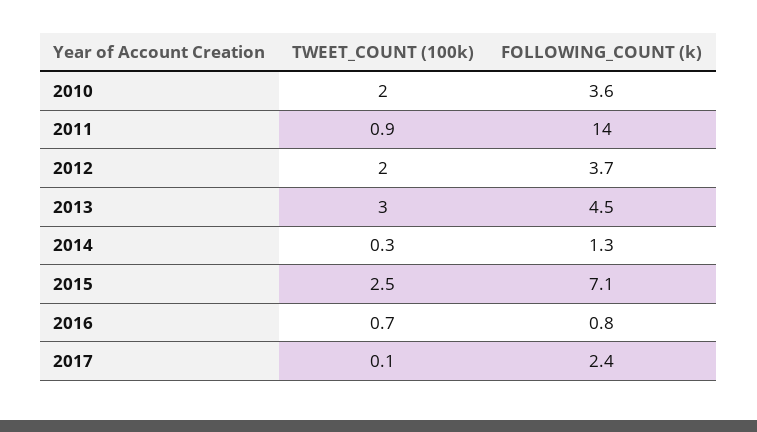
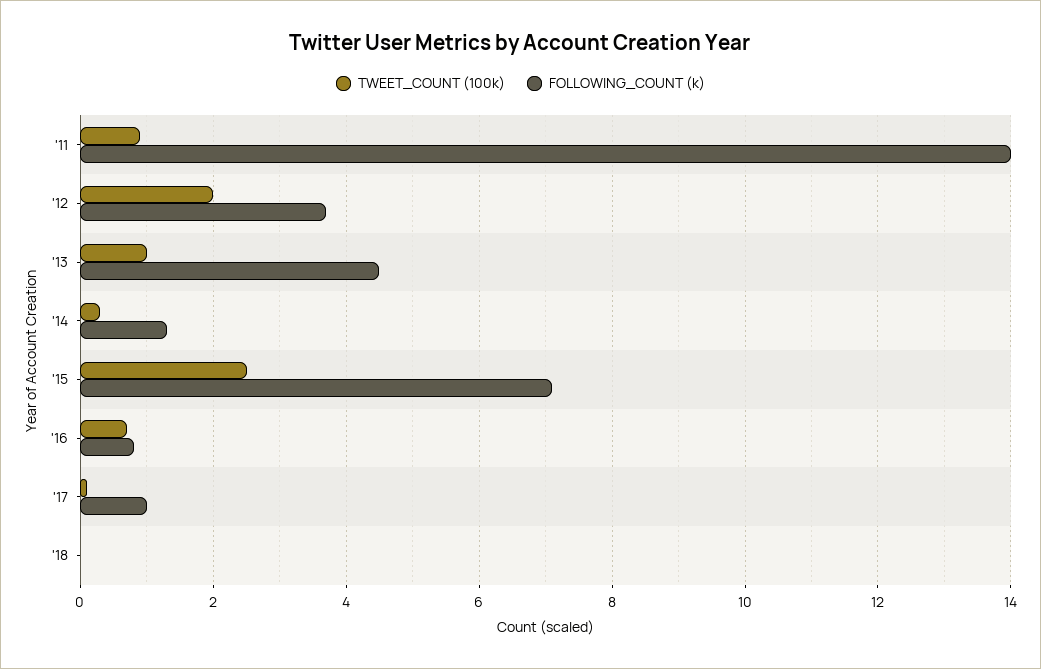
TWEET_COUNT (100k), 2010: 2 -> none
FOLLOWING_COUNT (k), 2010: 3.6 -> none
TWEET_COUNT (100k), 2013: 3 -> 1
FOLLOWING_COUNT (k), 2017: 2.4 -> 1
TWEET_COUNT (100k), '18: none -> 0
FOLLOWING_COUNT (k), '18: none -> 0

